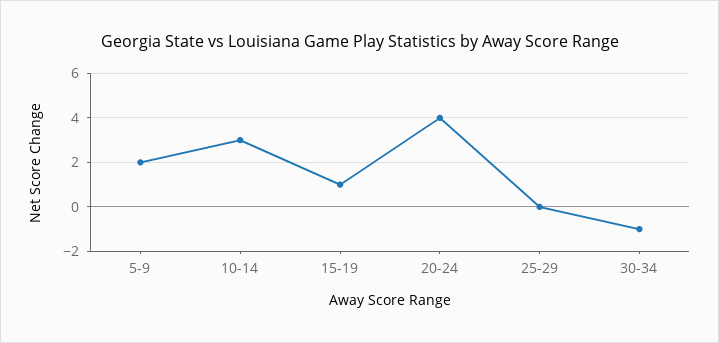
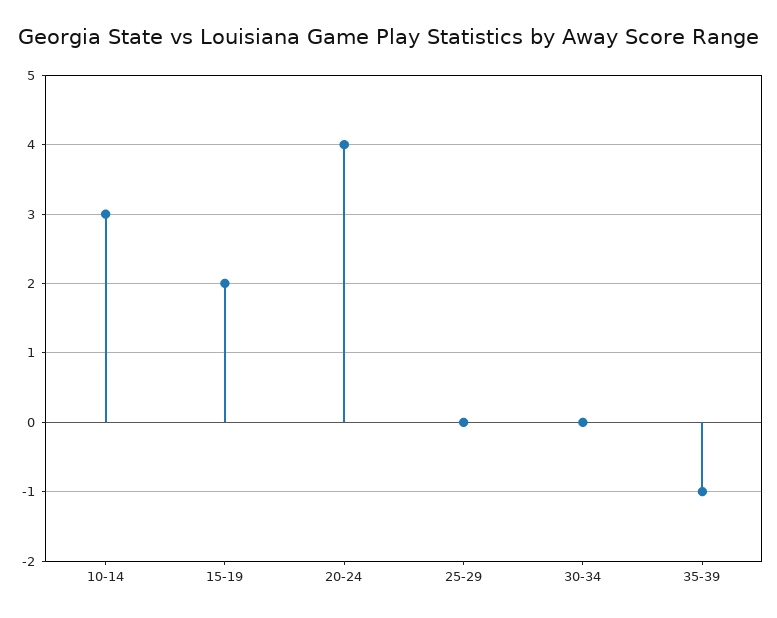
5-9: 2 -> none
15-19: 1 -> 2
30-34: -1 -> 0
35-39: none -> -1

